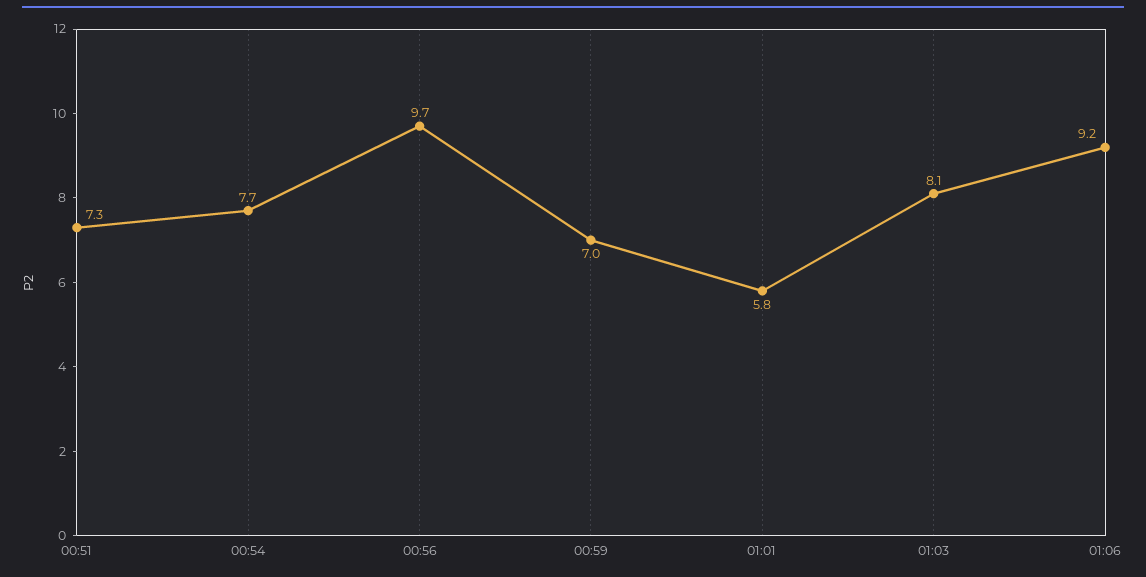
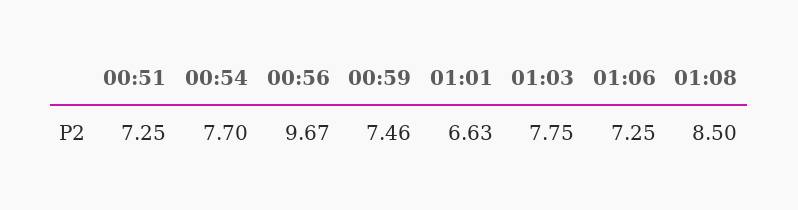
00:59: 7 -> 7.46
01:01: 5.8 -> 6.63
01:03: 8.1 -> 7.75
01:06: 9.2 -> 7.25
01:08: none -> 8.5

